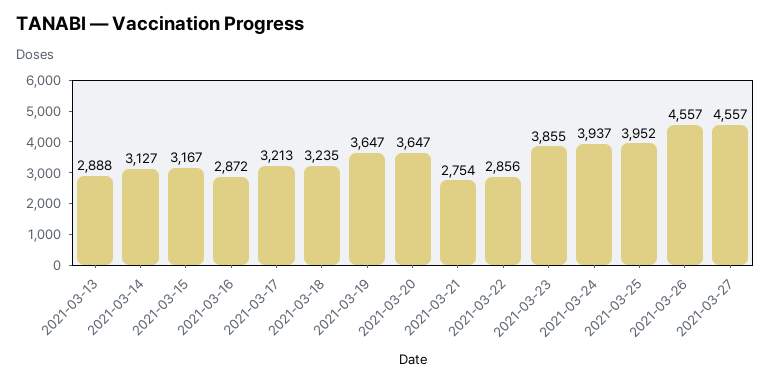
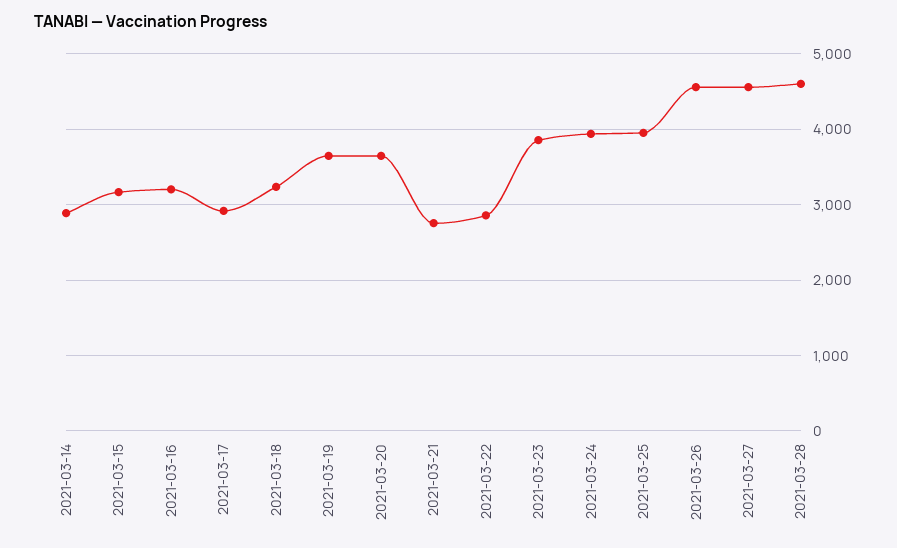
2021-03-13: 2888 -> none
2021-03-14: 3127 -> 2900
2021-03-16: 2872 -> 3200
2021-03-17: 3213 -> 2900
2021-03-28: none -> 4600

